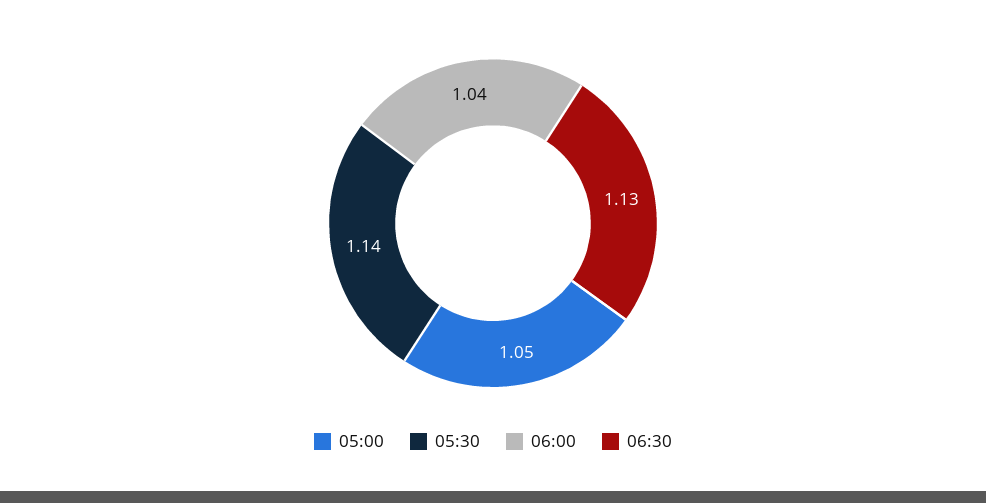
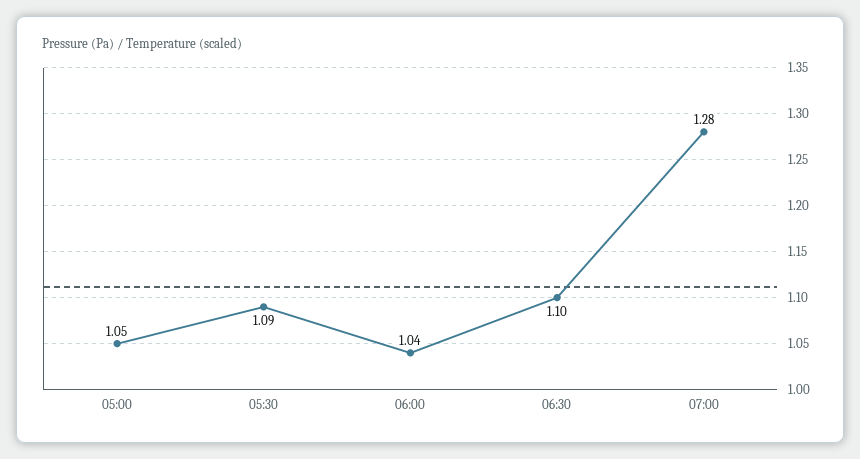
05:30: 1.14 -> 1.09
06:30: 1.13 -> 1.1
07:00: none -> 1.28

